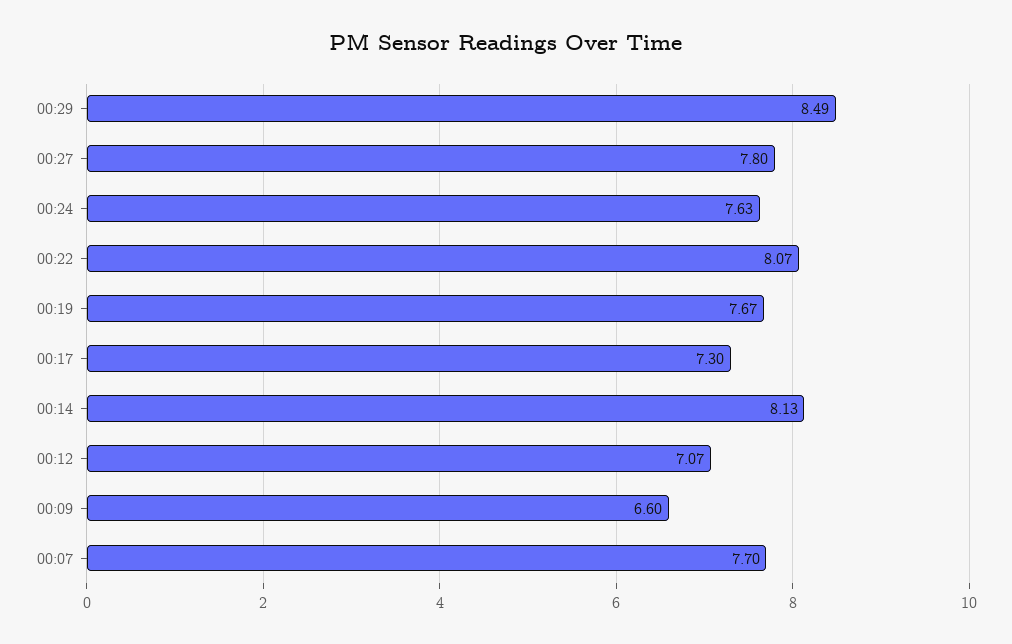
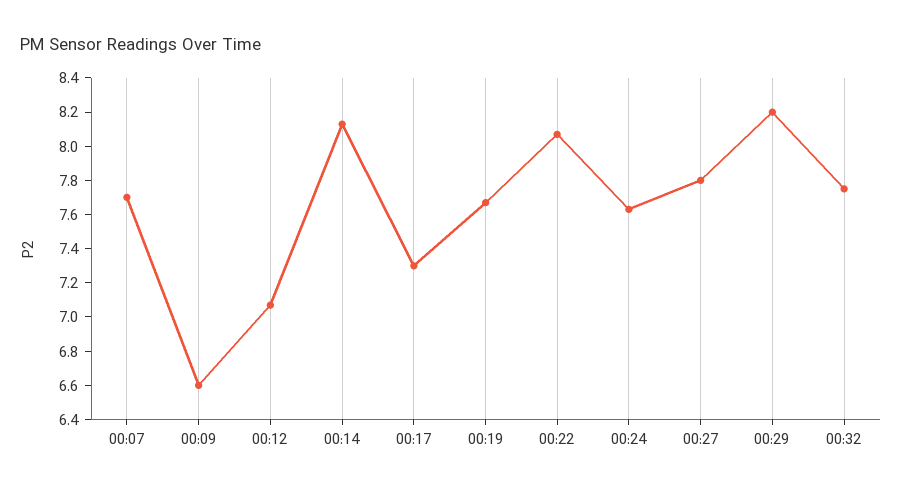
00:29: 8.49 -> 8.2
00:32: none -> 7.75

